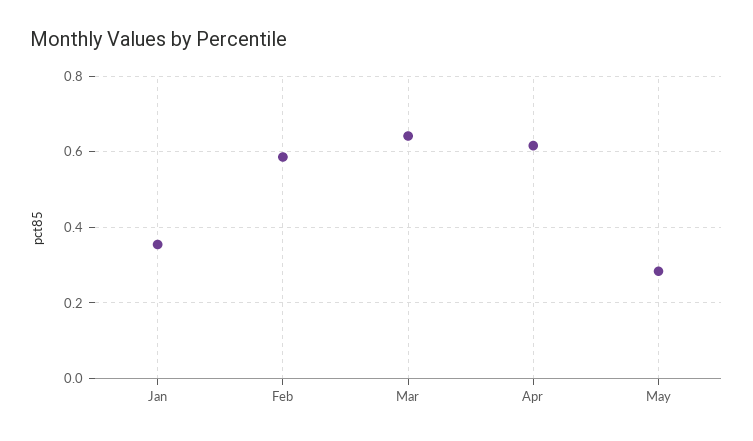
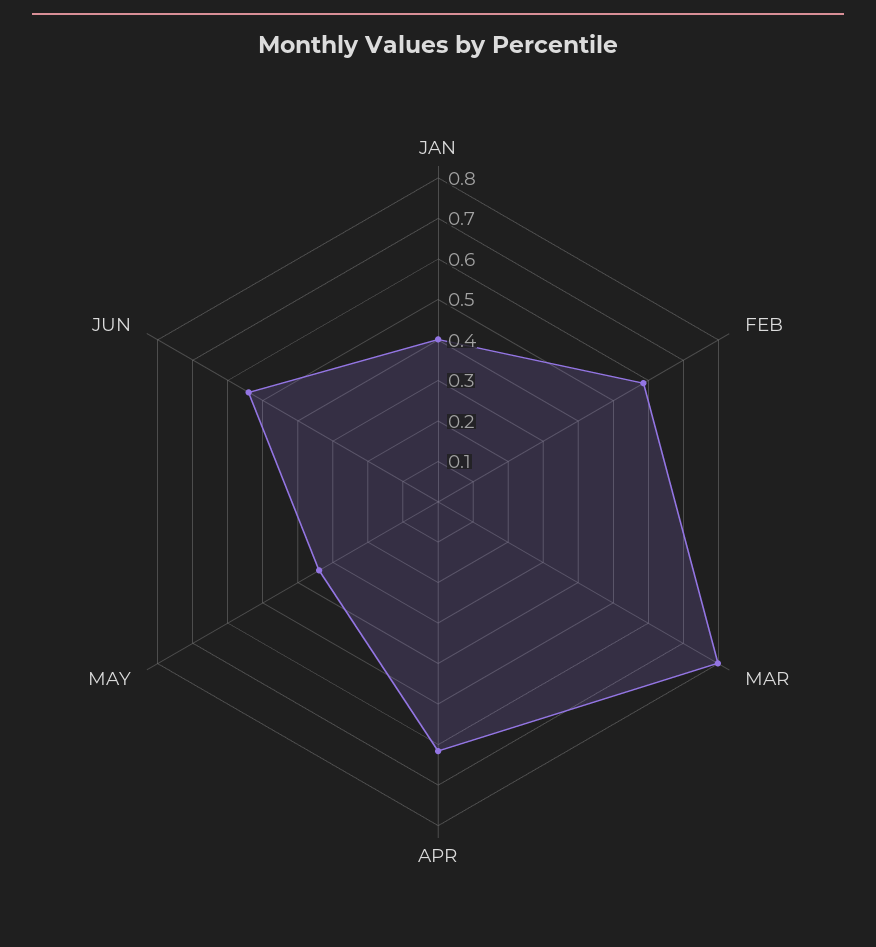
Jan: 0.36 -> 0.4
Mar: 0.64 -> 0.8
May: 0.28 -> 0.34
JUN: none -> 0.54

